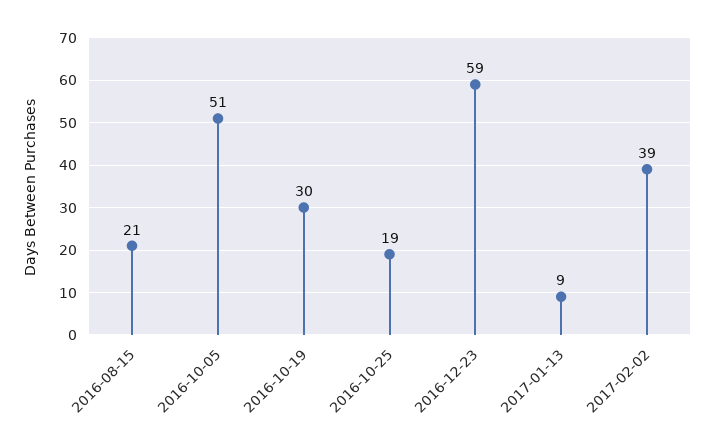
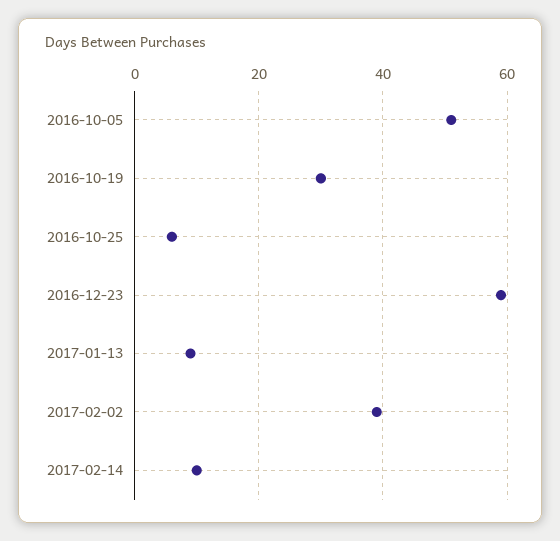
2016-08-15: 21 -> none
2016-10-25: 19 -> 5
2017-02-14: none -> 10

